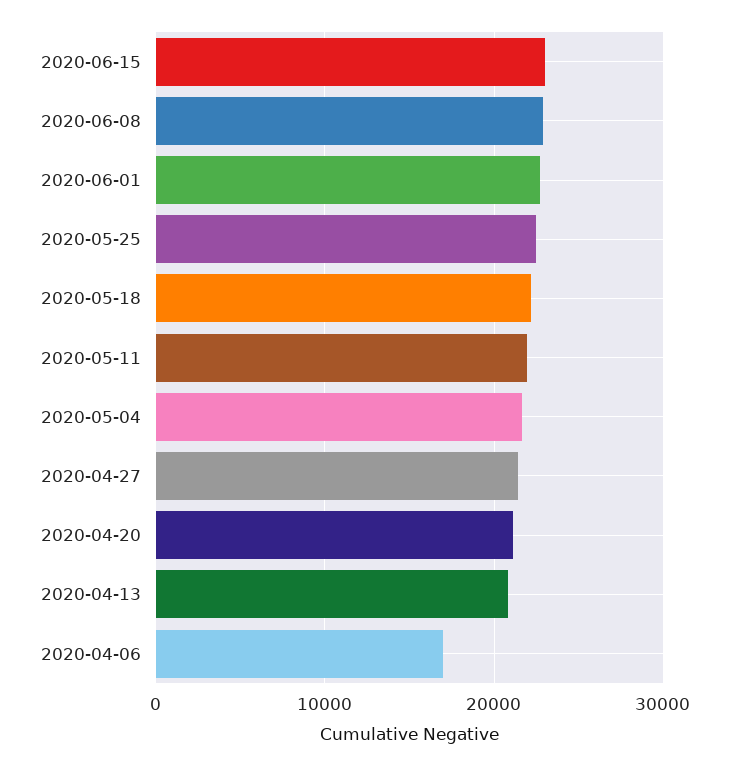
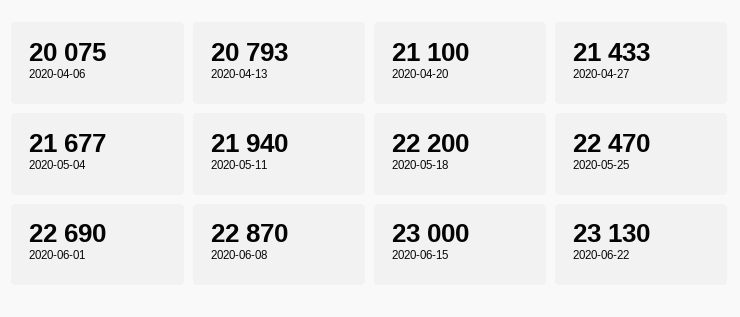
2020-04-06: 17000 -> 20075
2020-06-22: none -> 23130

